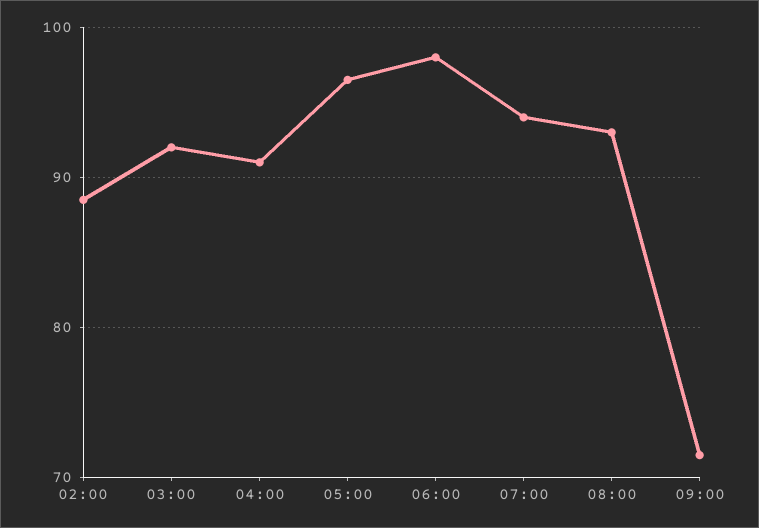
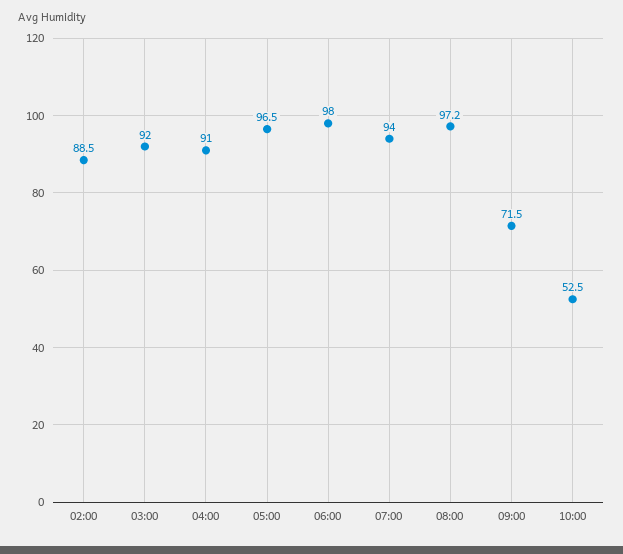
08:00: 93 -> 97.2
10:00: none -> 52.5

